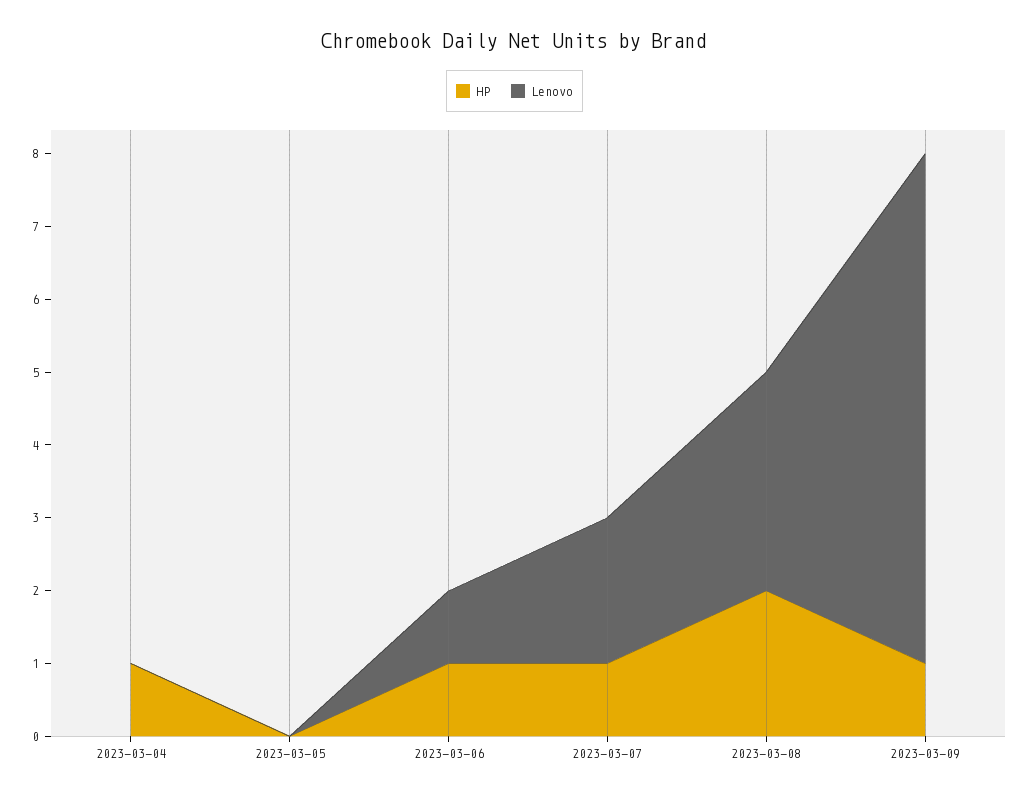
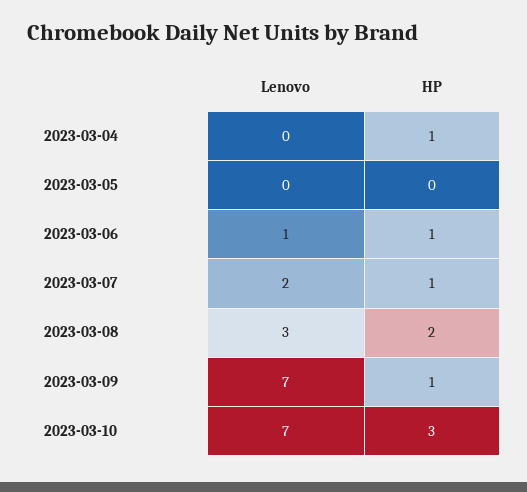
Lenovo, 2023-03-10: none -> 7
HP, 2023-03-10: none -> 3

